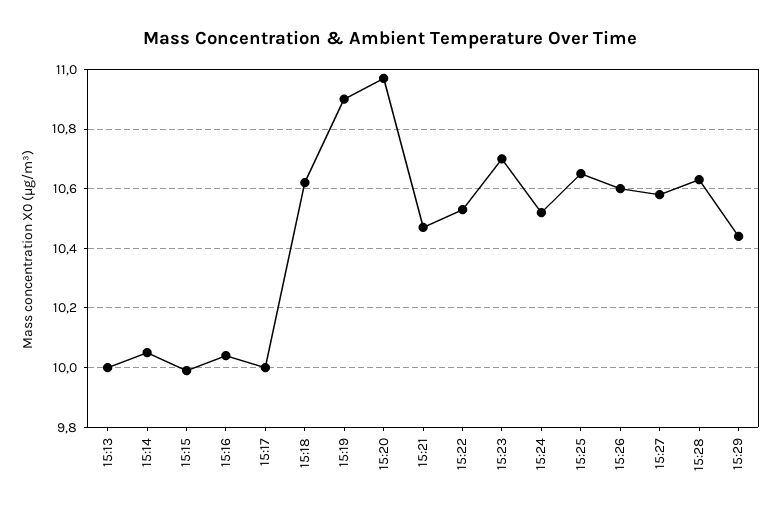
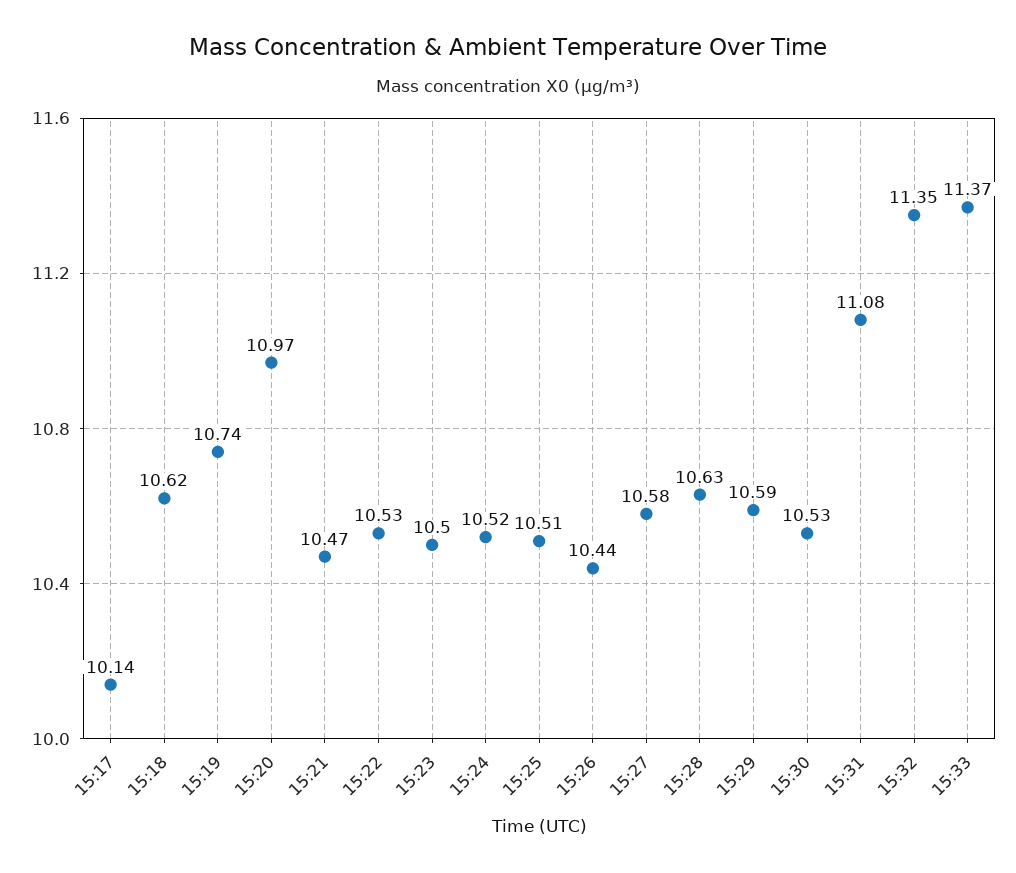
15:13: 10 -> none
15:14: 10.05 -> none
15:15: 10 -> none
15:16: 10.05 -> none
15:17: 10 -> 10.14
15:19: 10.9 -> 10.74
15:23: 10.7 -> 10.5
15:25: 10.65 -> 10.51
15:26: 10.6 -> 10.44
15:29: 10.45 -> 10.59
15:30: none -> 10.53
15:31: none -> 11.08
15:32: none -> 11.35
15:33: none -> 11.37

